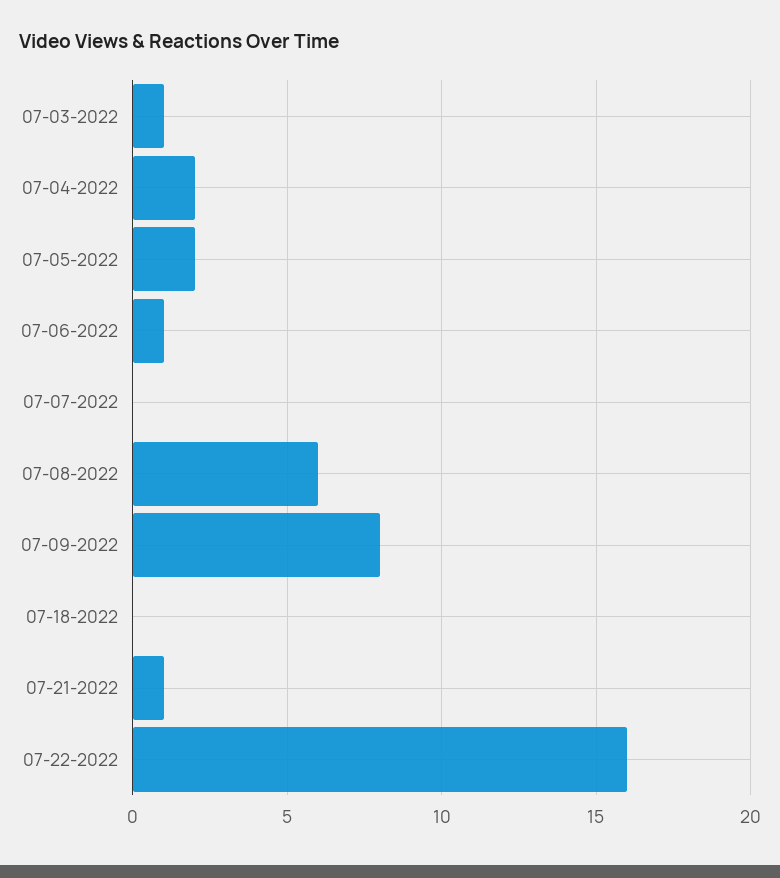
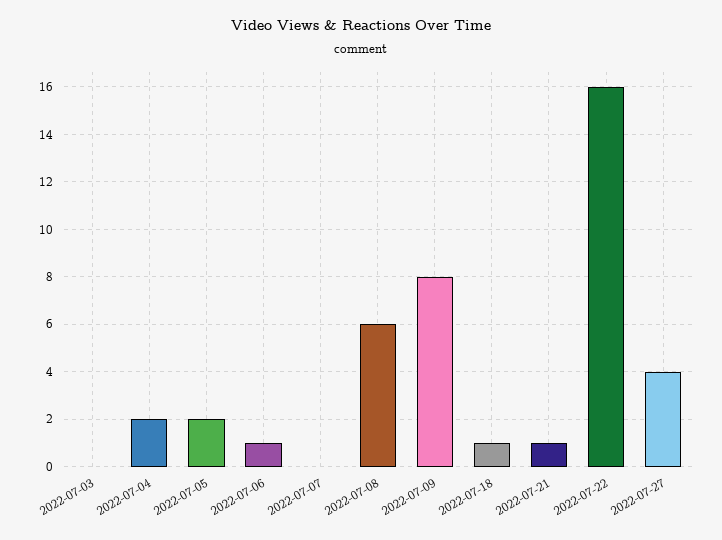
07-03-2022: 1 -> 0
07-18-2022: 0 -> 1
2022-07-27: none -> 4

